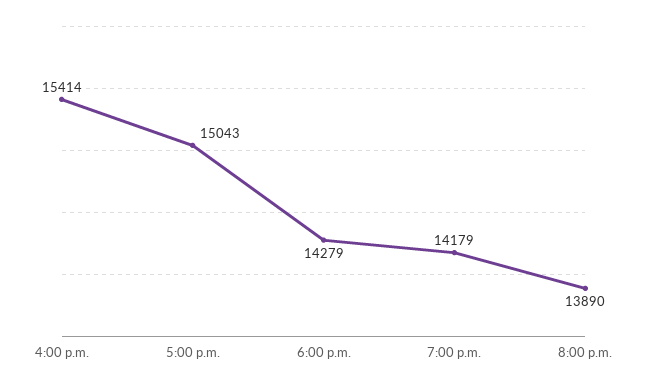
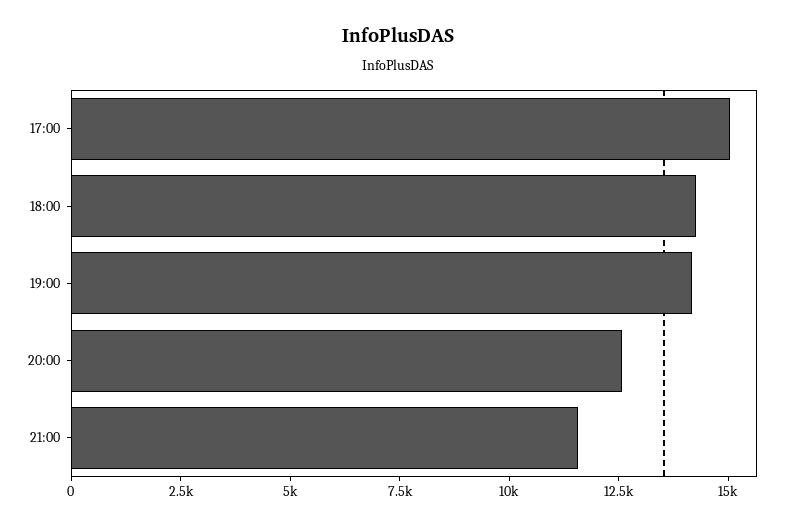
4:00 p.m.: 15414 -> none
8:00 p.m.: 13890 -> 12500
21:00: none -> 11500

